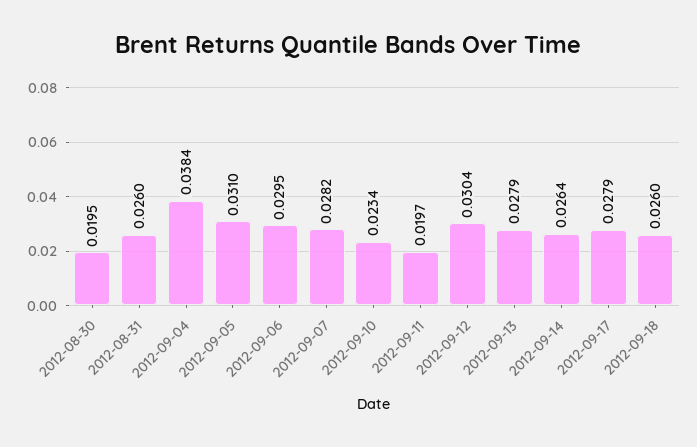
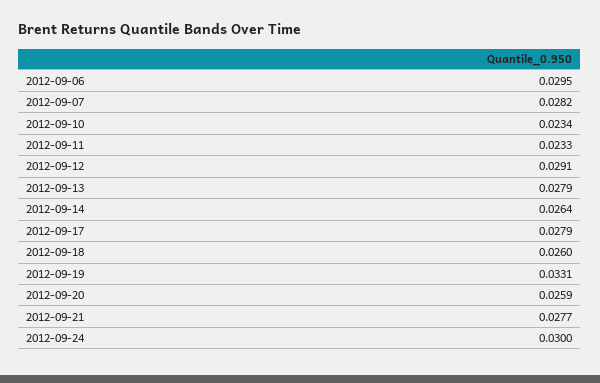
2012-08-30: 0.0195 -> none
2012-08-31: 0.026 -> none
2012-09-04: 0.0384 -> none
2012-09-05: 0.031 -> none
2012-09-11: 0.0197 -> 0.0233
2012-09-12: 0.0304 -> 0.0291
2012-09-19: none -> 0.0331
2012-09-20: none -> 0.0259
2012-09-21: none -> 0.0277
2012-09-24: none -> 0.03

